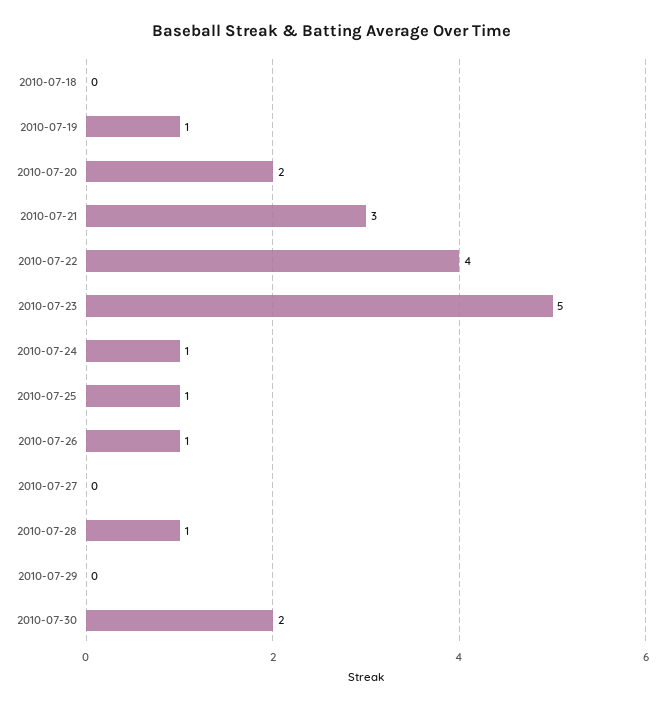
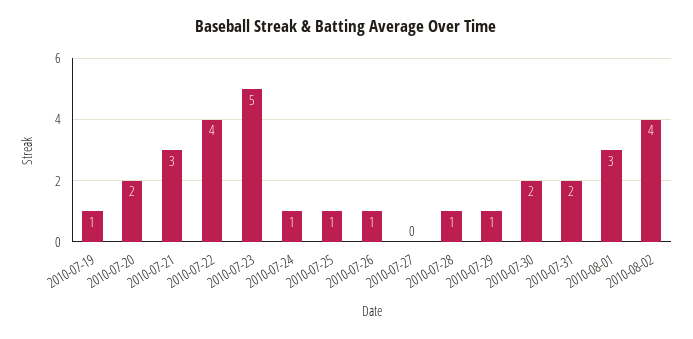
2010-07-18: 0 -> none
2010-07-29: 0 -> 1
2010-07-31: none -> 2
2010-08-01: none -> 3
2010-08-02: none -> 4

